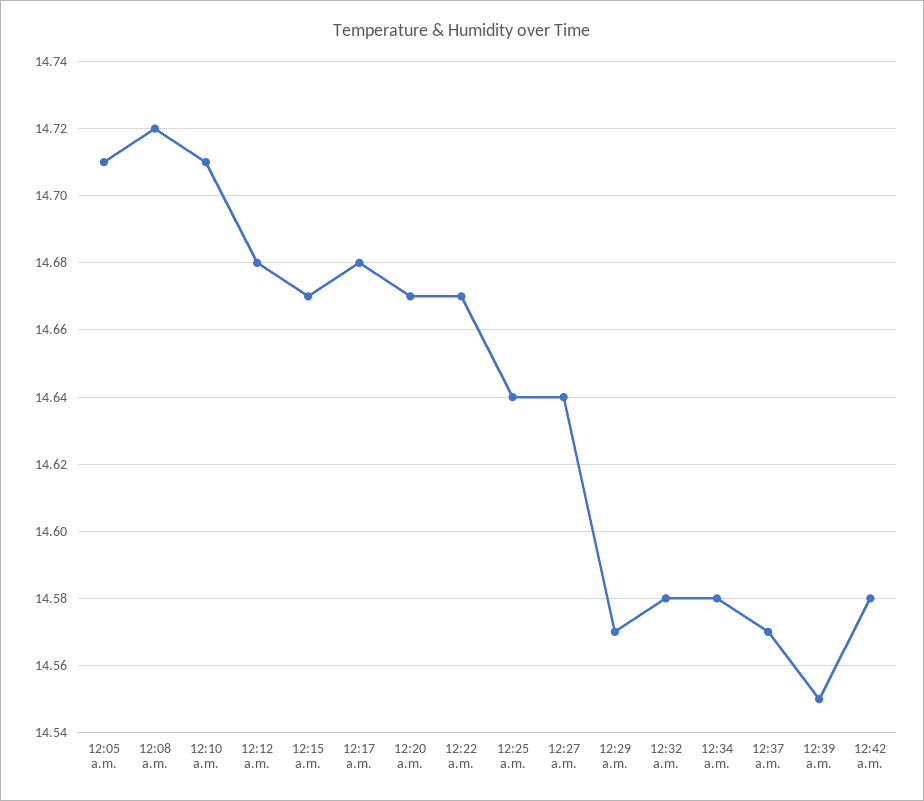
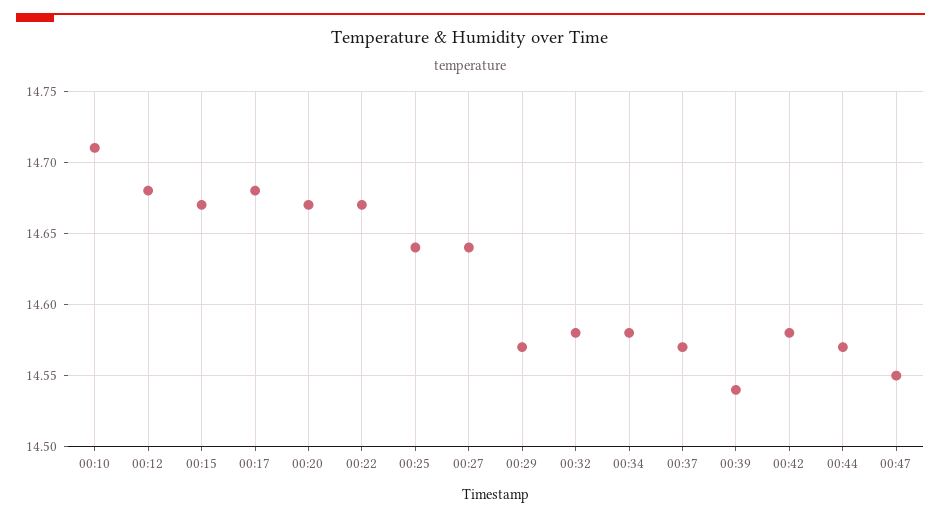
12:05 a.m.: 14.71 -> none
12:08 a.m.: 14.72 -> none
12:39 a.m.: 14.55 -> 14.54
00:44: none -> 14.57
00:47: none -> 14.55

